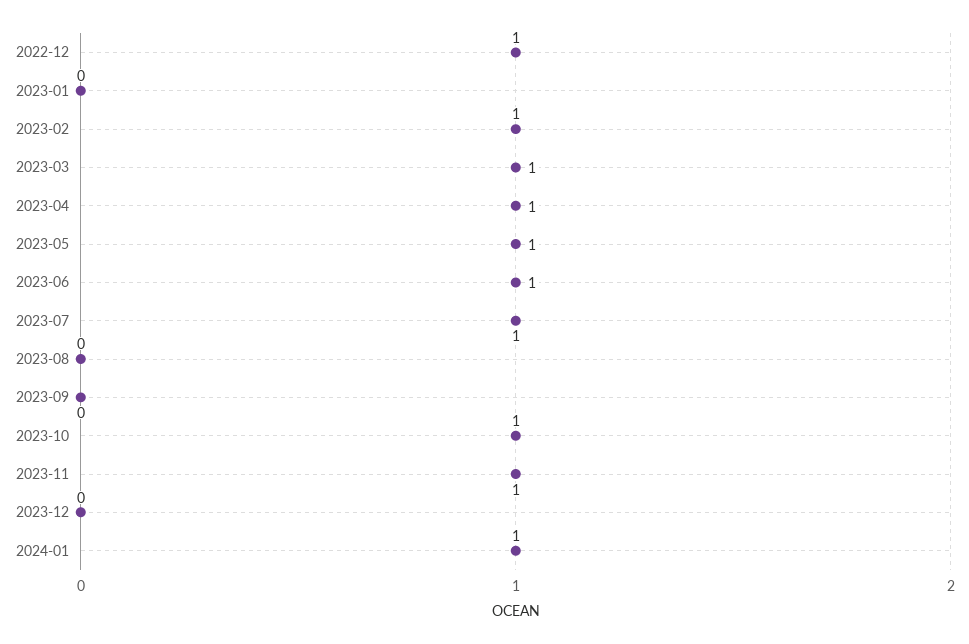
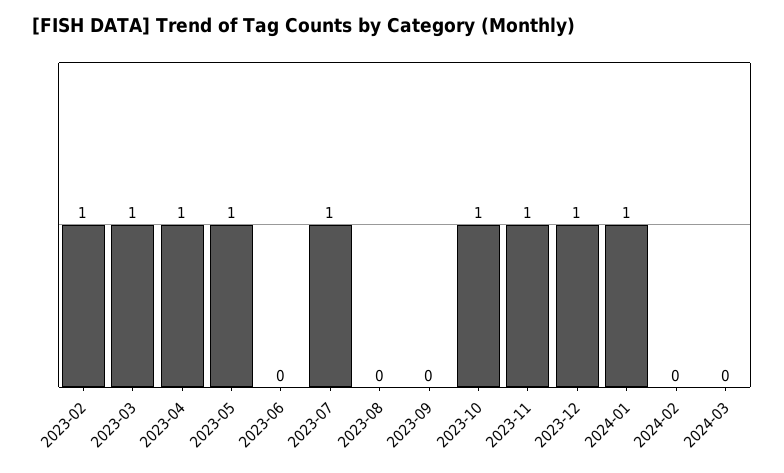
2022-12: 1 -> none
2023-01: 0 -> none
2023-06: 1 -> 0
2023-12: 0 -> 1
2024-02: none -> 0
2024-03: none -> 0

